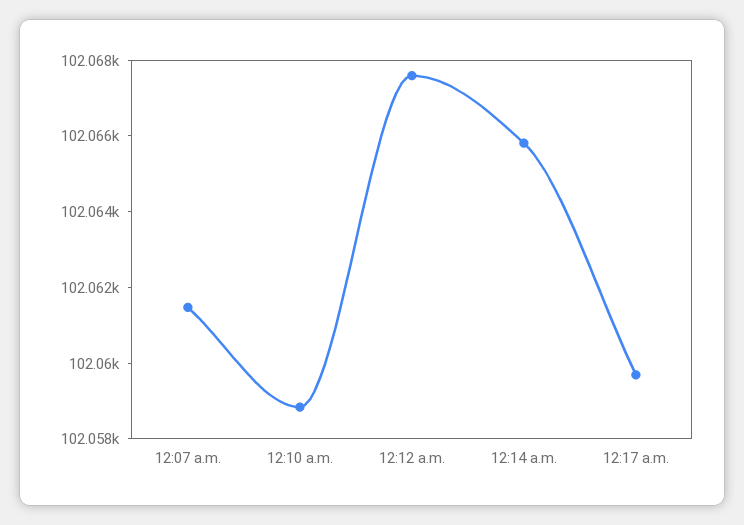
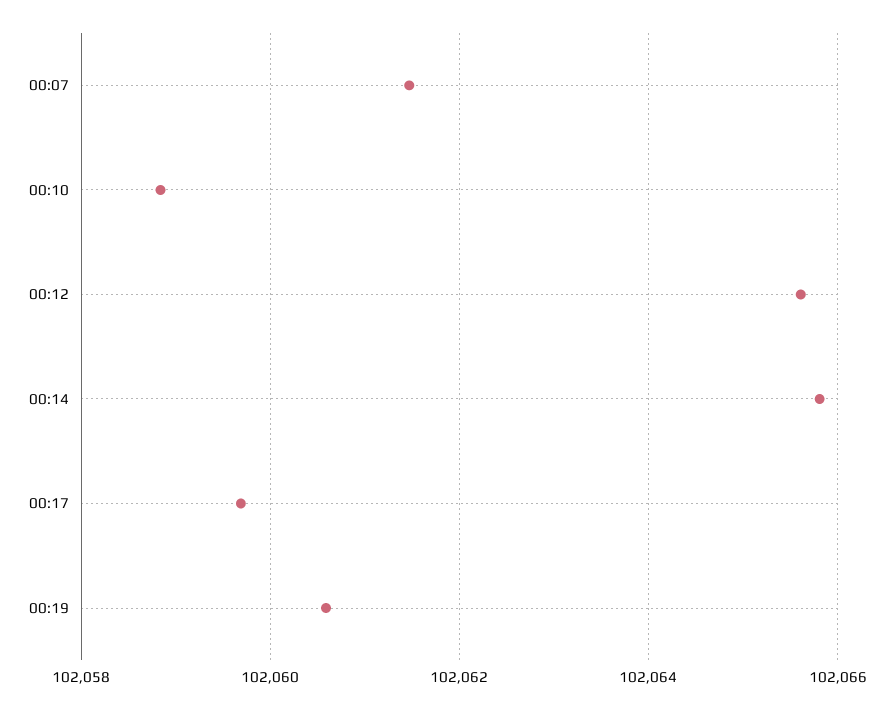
12:12 a.m.: 102067.5 -> 102065.6
00:19: none -> 102060.6

